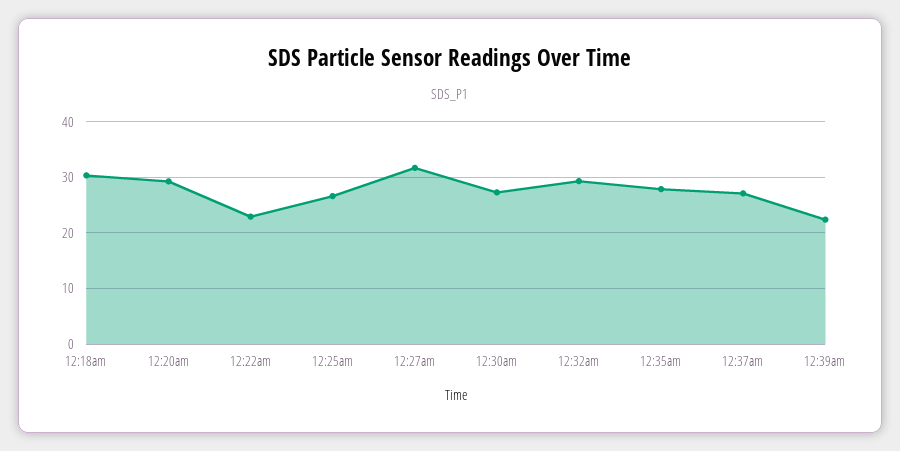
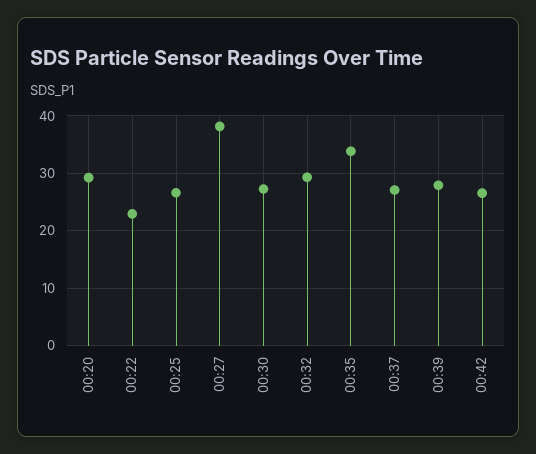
12:18am: 30 -> none
12:27am: 32 -> 38
12:35am: 28 -> 34
12:39am: 22 -> 28
00:42: none -> 26

